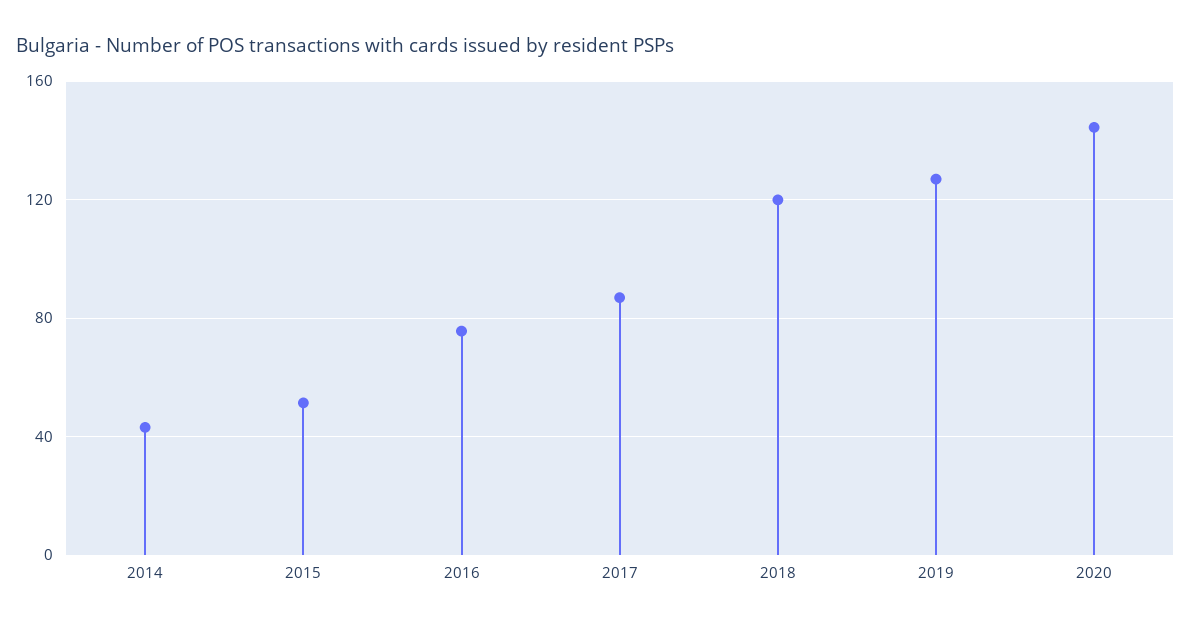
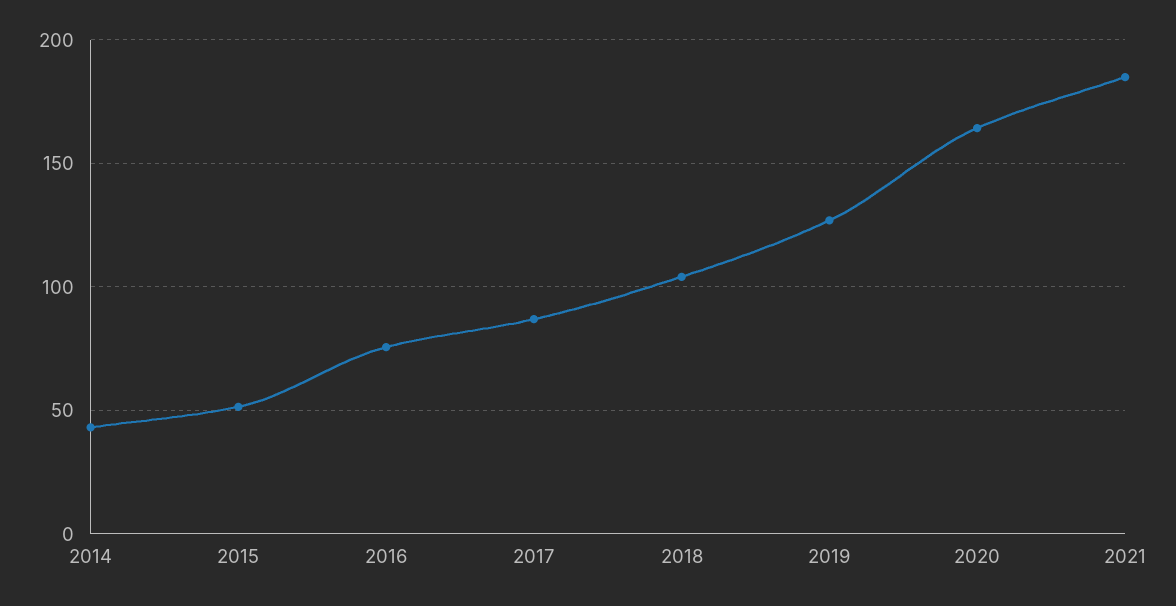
2018: 120 -> 105
2020: 145 -> 165
2021: none -> 185

